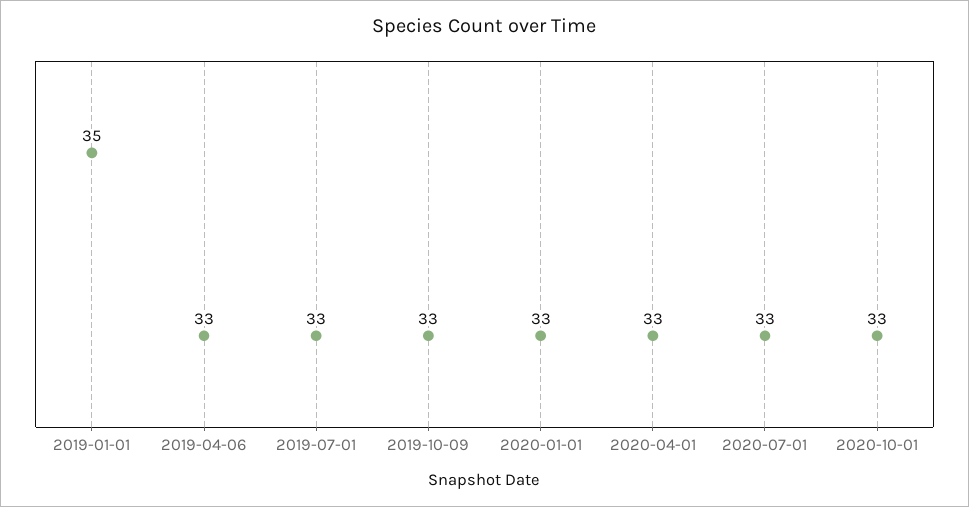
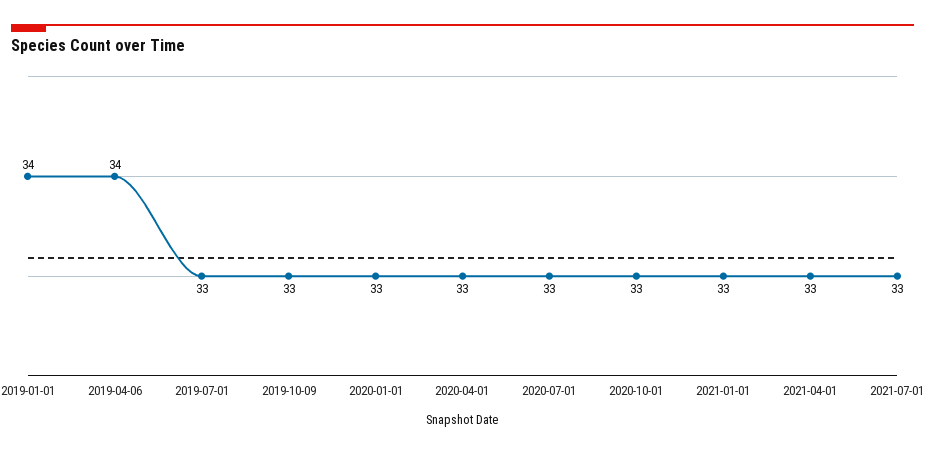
2019-01-01: 35 -> 34
2019-04-06: 33 -> 34
2021-01-01: none -> 33
2021-04-01: none -> 33
2021-07-01: none -> 33

